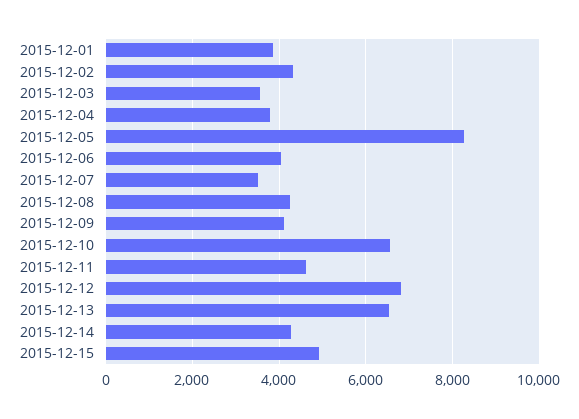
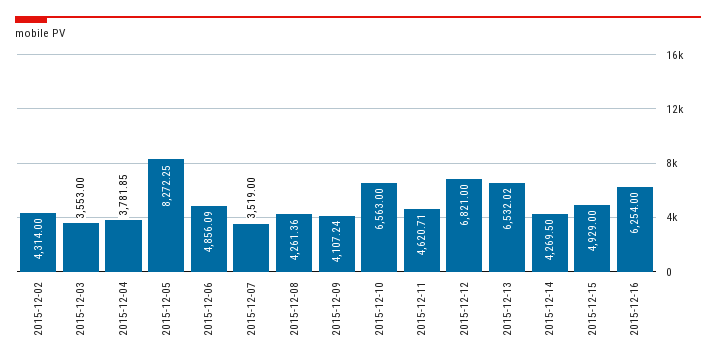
2015-12-01: 3800 -> none
2015-12-06: 4000 -> 4856.09
2015-12-16: none -> 6254

